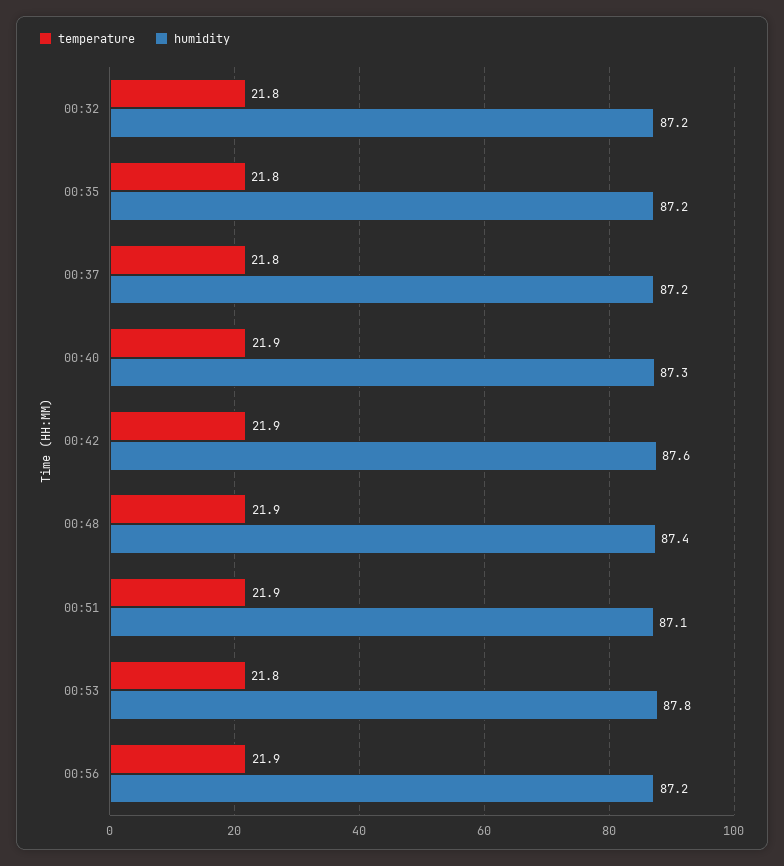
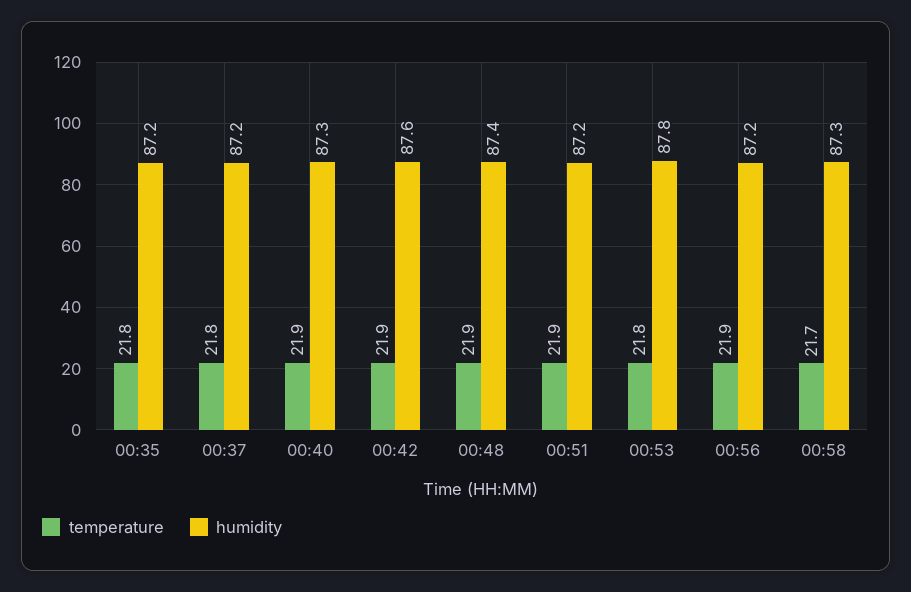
temperature, 00:32: 21.8 -> none
humidity, 00:32: 87.2 -> none
humidity, 00:51: 87.1 -> 87.2
temperature, 00:58: none -> 21.7
humidity, 00:58: none -> 87.3

